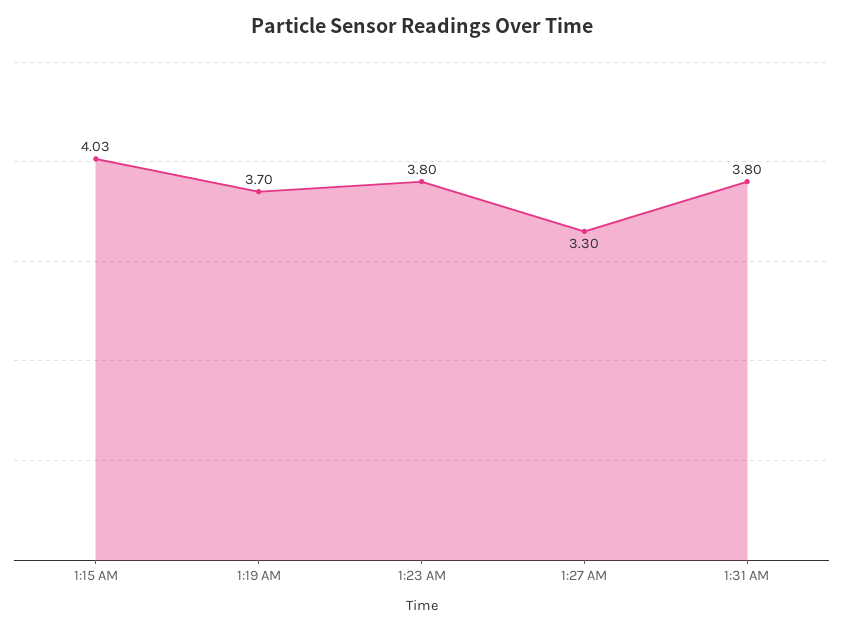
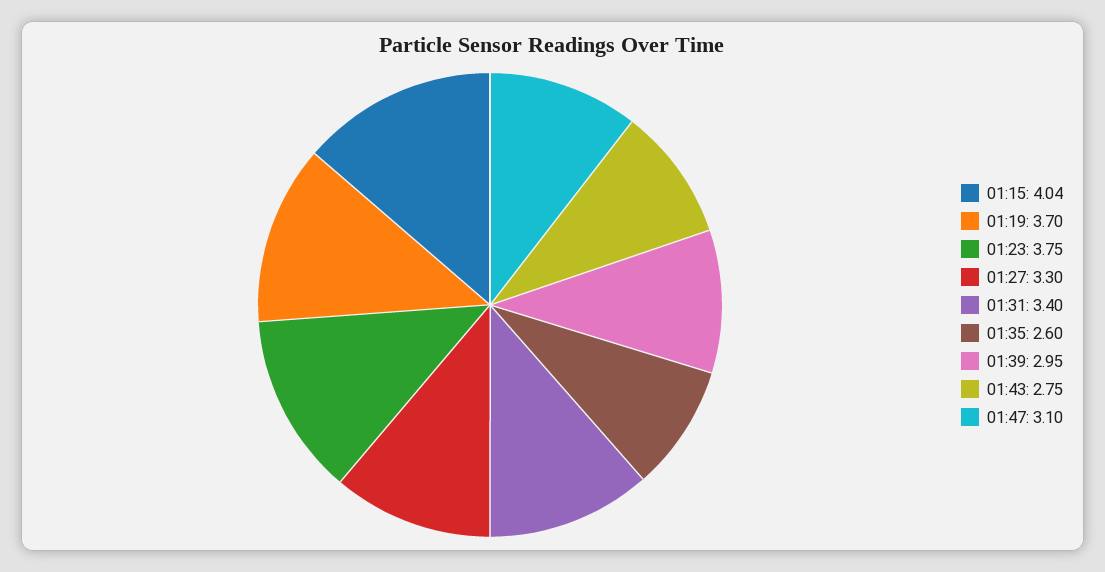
1:15 AM: 4.03 -> 4.04
1:23 AM: 3.8 -> 3.75
1:31 AM: 3.8 -> 3.4
01:35: none -> 2.6
01:39: none -> 2.95
01:43: none -> 2.75
01:47: none -> 3.1

